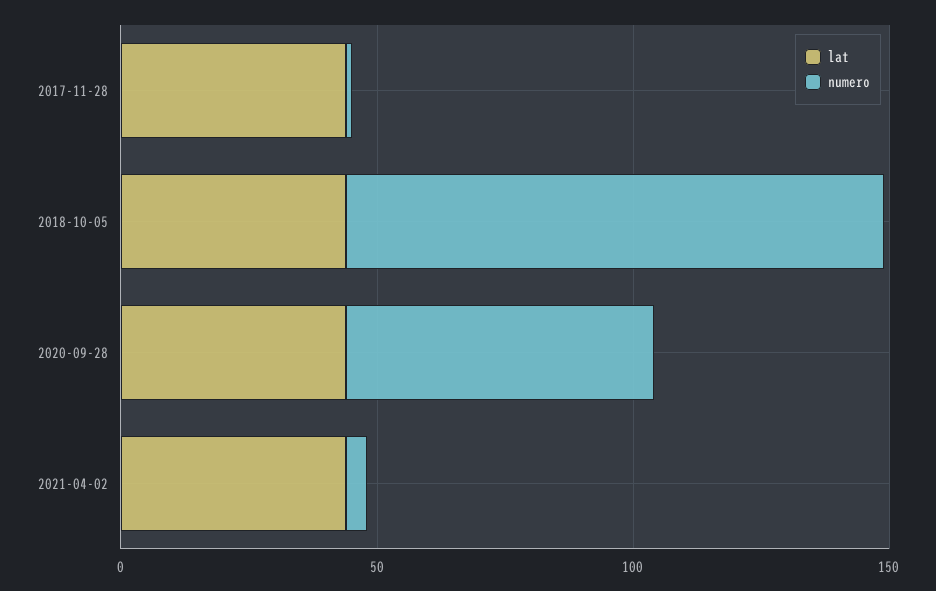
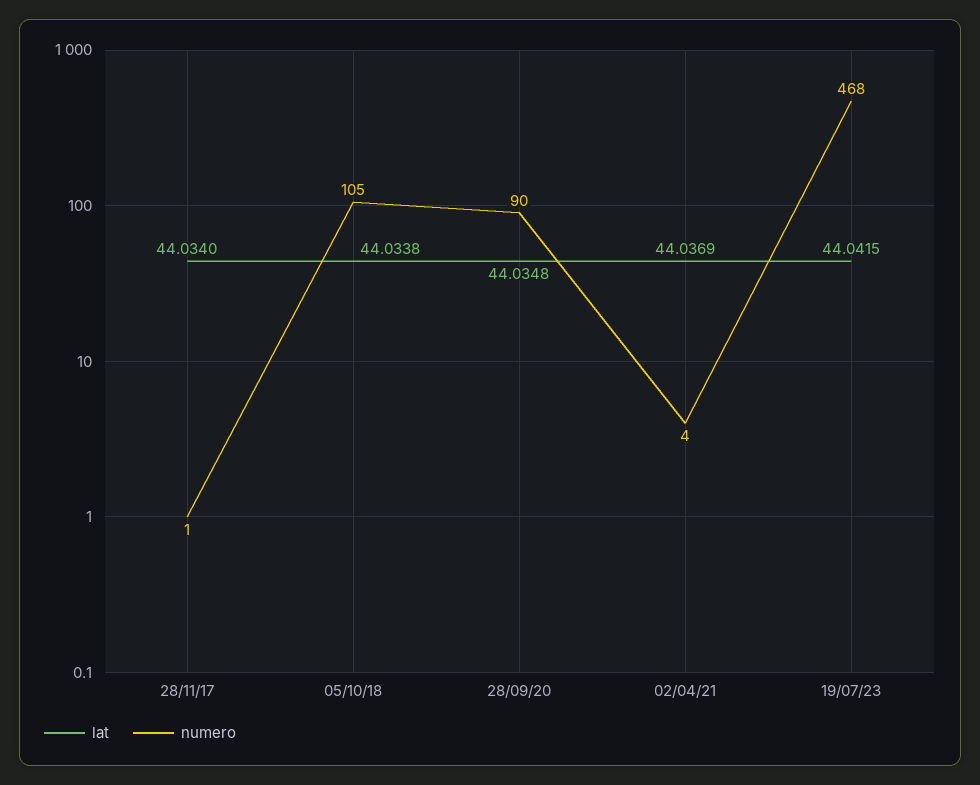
numero, 2020-09-28: 60 -> 90
lat, 19/07/23: none -> 44.0415
numero, 19/07/23: none -> 468

